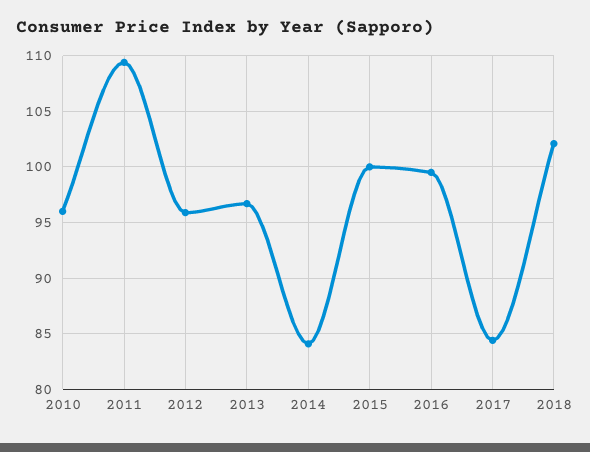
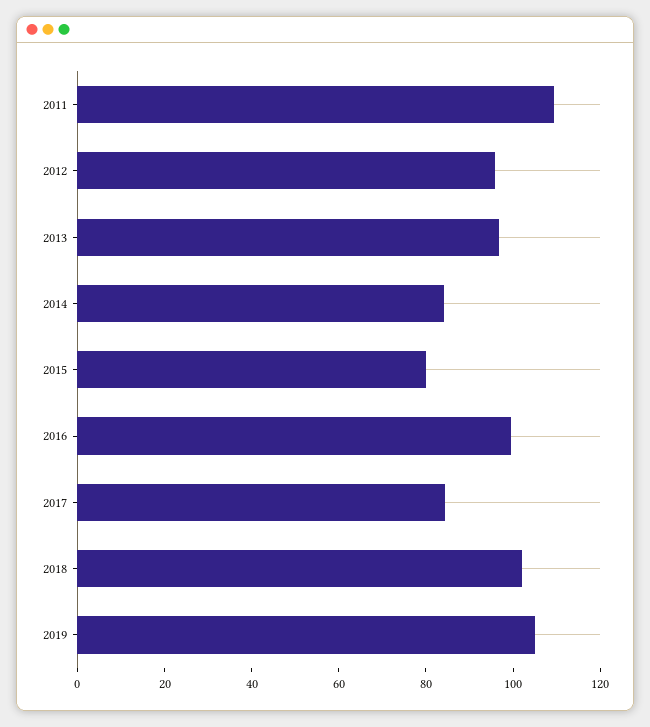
2010: 96 -> none
2015: 100 -> 80
2019: none -> 105

